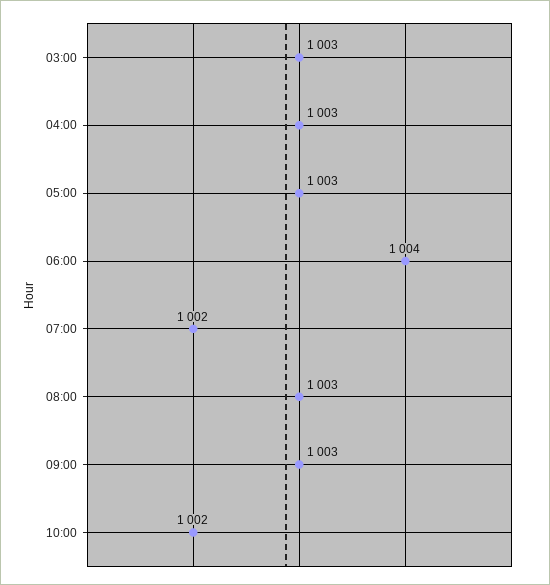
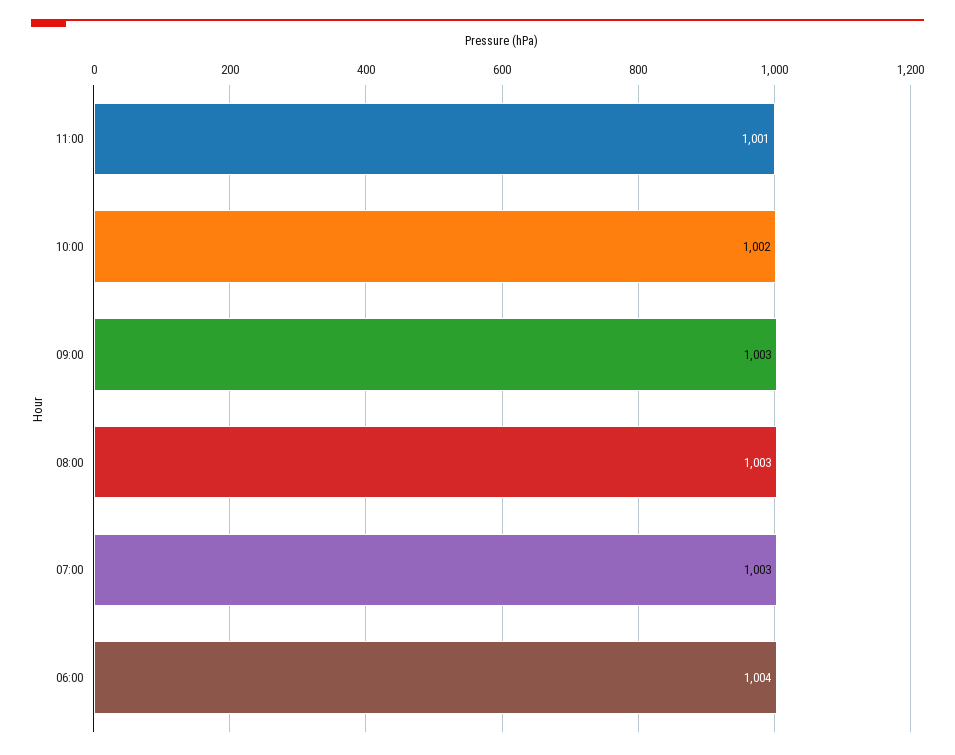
03:00: 1003 -> none
04:00: 1003 -> none
05:00: 1003 -> none
07:00: 1002 -> 1003
11:00: none -> 1001

